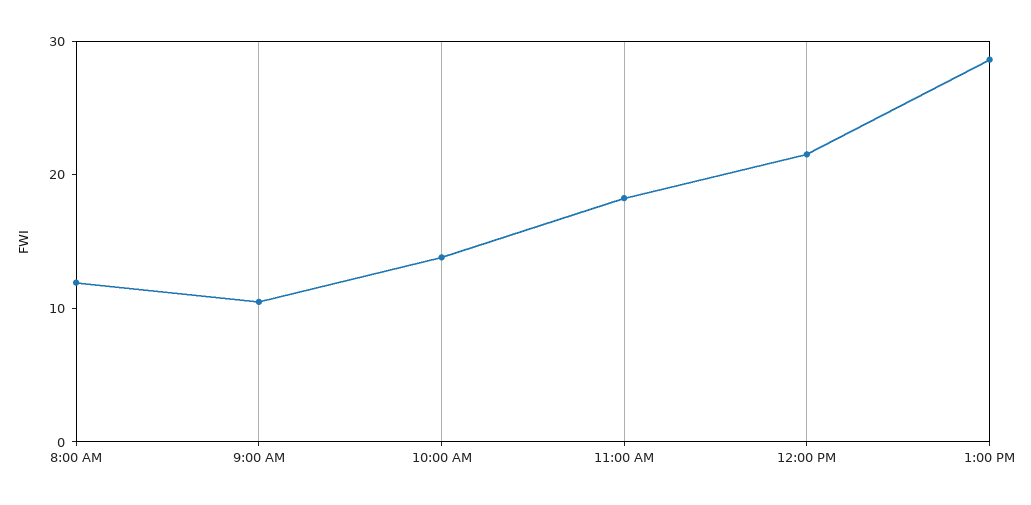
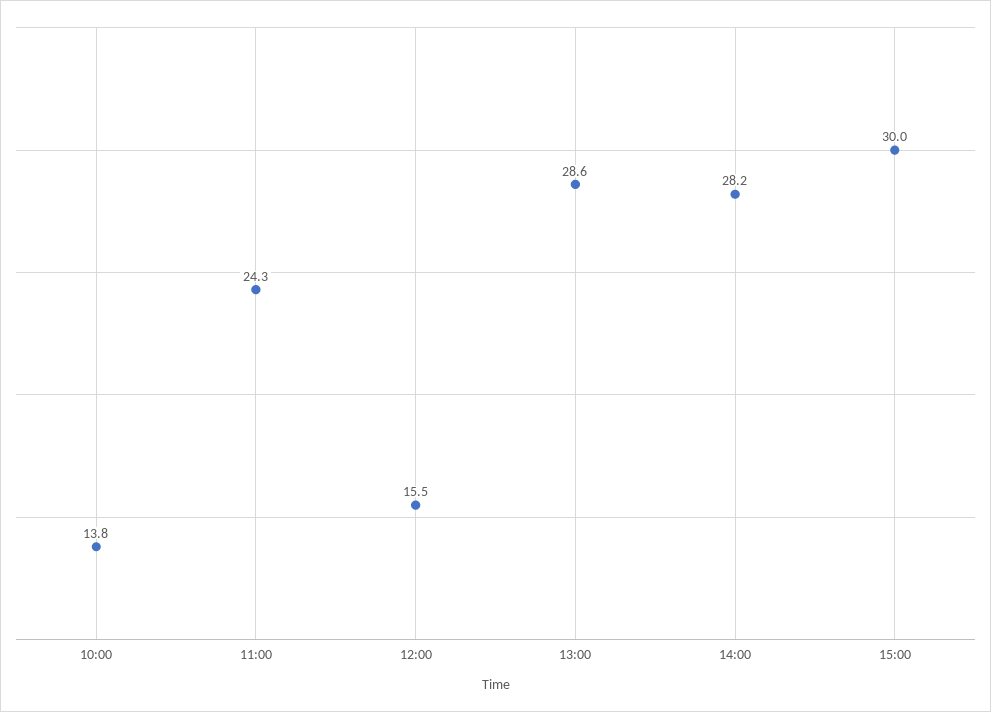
8:00 AM: 12 -> none
9:00 AM: 10 -> none
11:00 AM: 18 -> 24.3
12:00 PM: 22 -> 15.5
14:00: none -> 28.2
15:00: none -> 30

